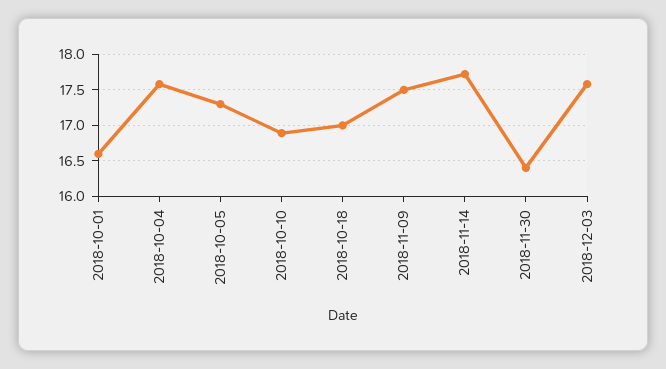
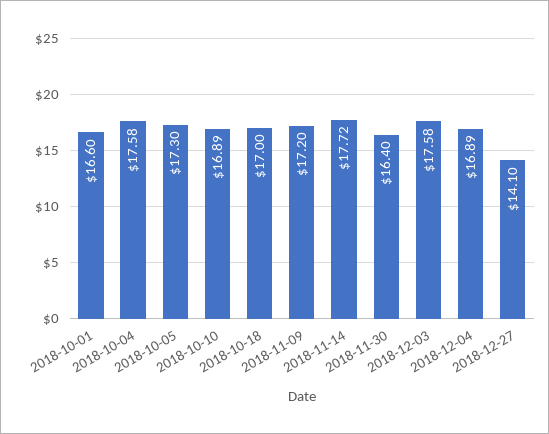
2018-11-09: 17.5 -> 17.2
2018-12-04: none -> 16.89
2018-12-27: none -> 14.1

